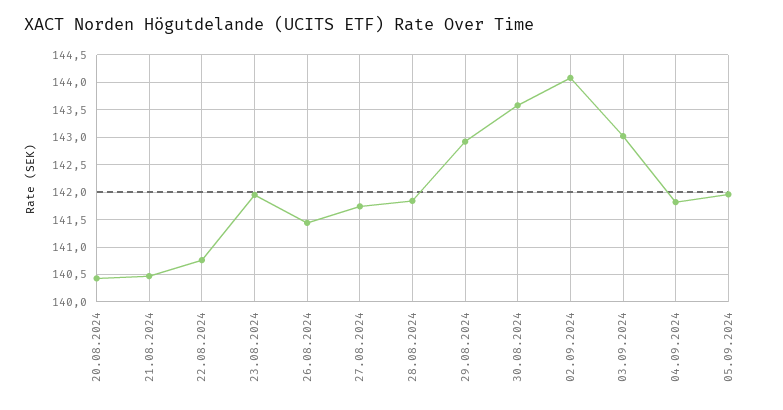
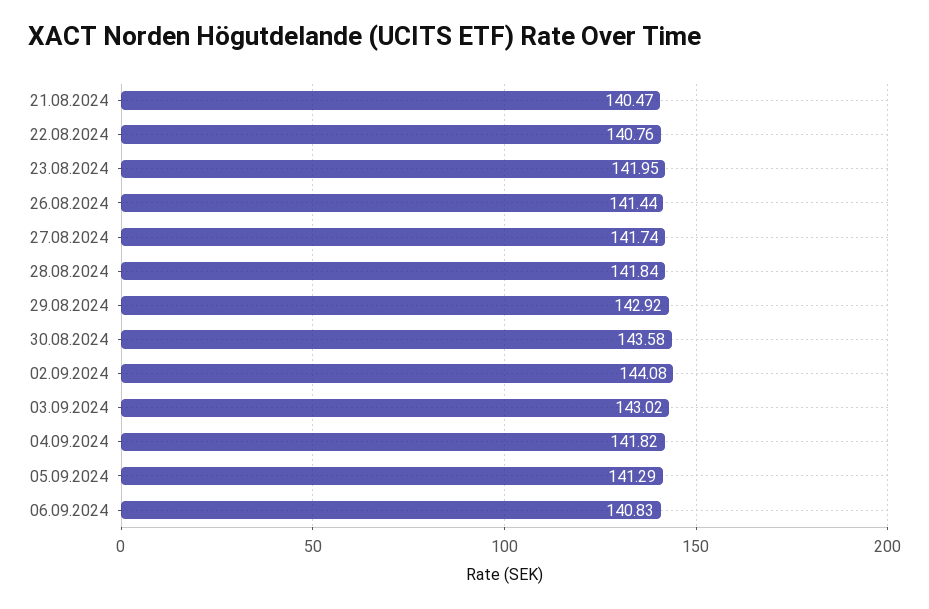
20.08.2024: 140.5 -> none
05.09.2024: 142 -> 141.29
06.09.2024: none -> 140.83

